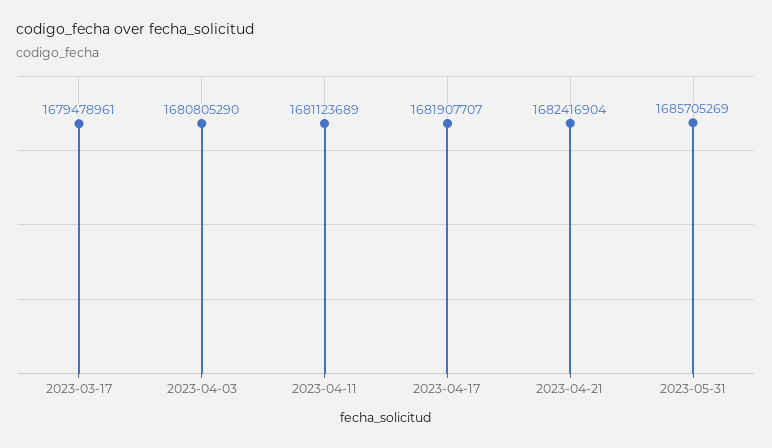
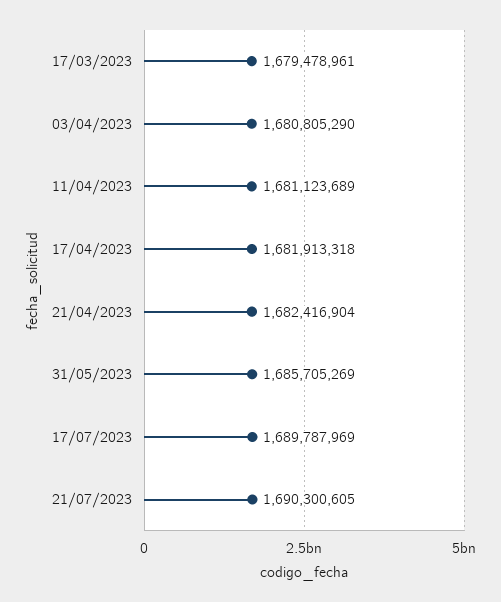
2023-04-17: 1681907707 -> 1681913318
17/07/2023: none -> 1689787969
21/07/2023: none -> 1690300605

